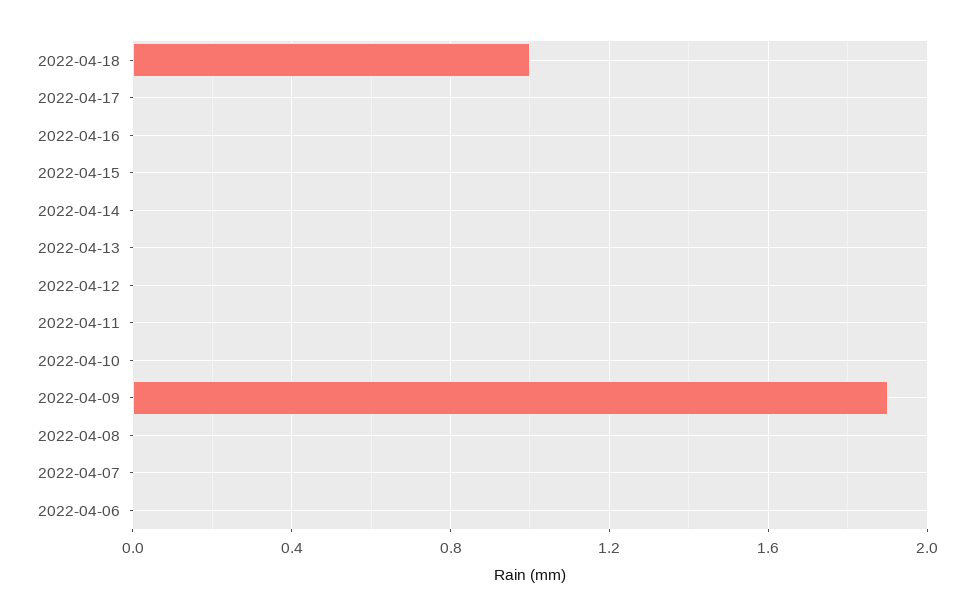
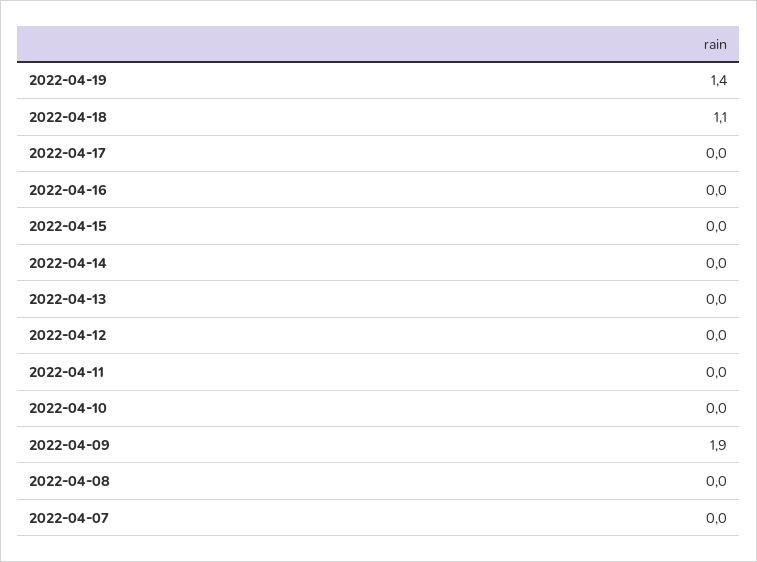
2022-04-18: 1 -> 1.1
2022-04-06: 0 -> none
2022-04-19: none -> 1.4

